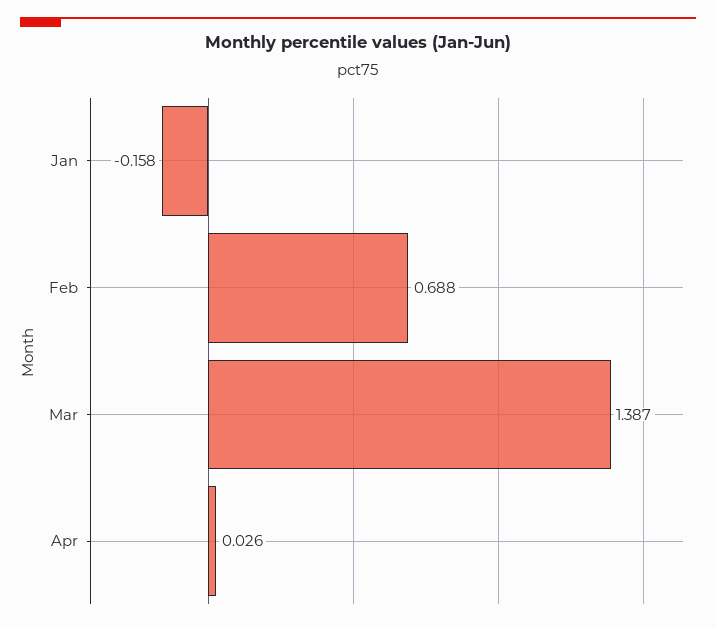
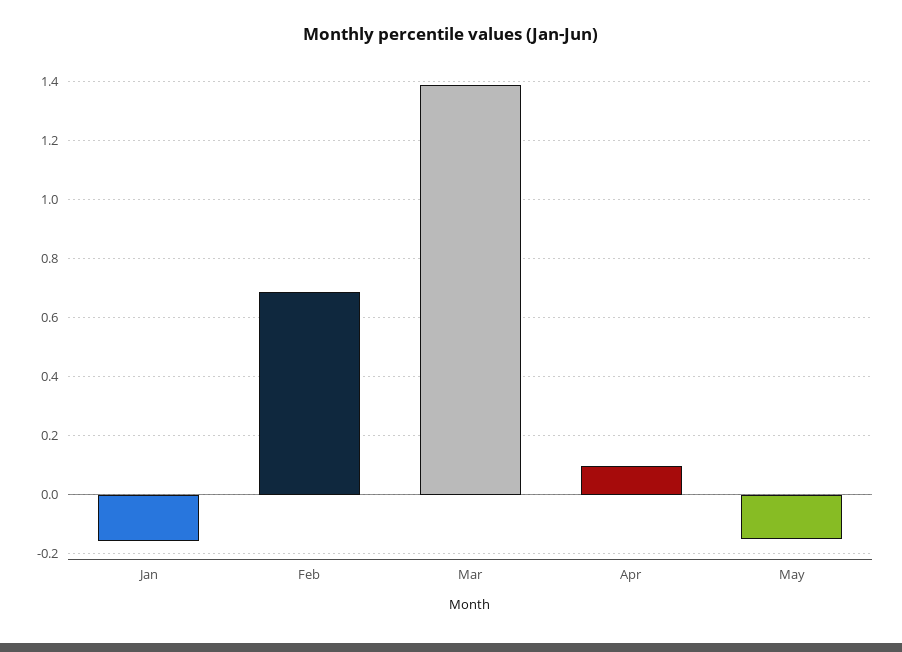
Apr: 0.026 -> 0.1
May: none -> -0.15

